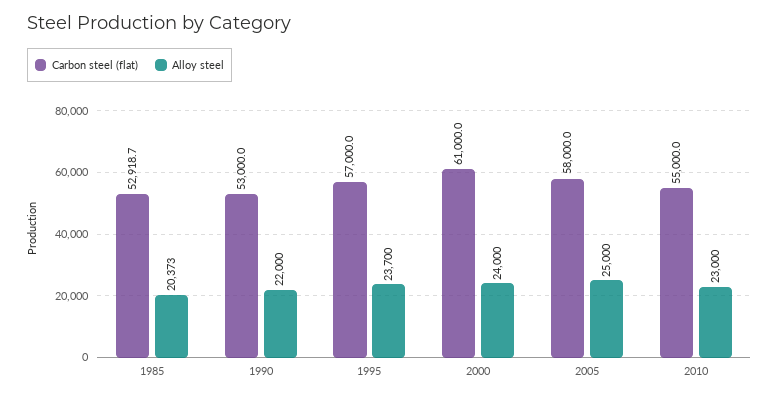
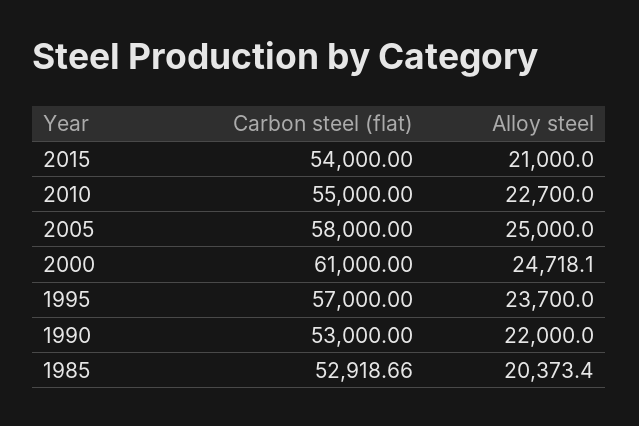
Alloy steel, 2000: 24000 -> 24718.1
Alloy steel, 2010: 23000 -> 22700
Carbon steel (flat), 2015: none -> 54000
Alloy steel, 2015: none -> 21000

